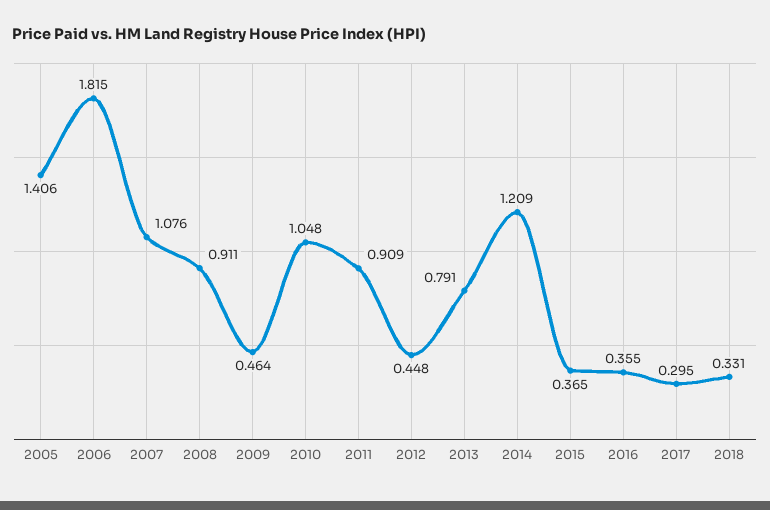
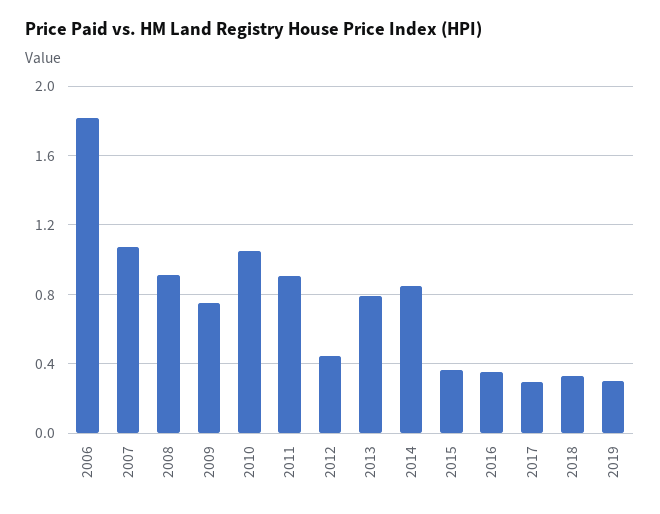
2005: 1.406 -> none
2009: 0.464 -> 0.75
2014: 1.209 -> 0.85
2019: none -> 0.3

